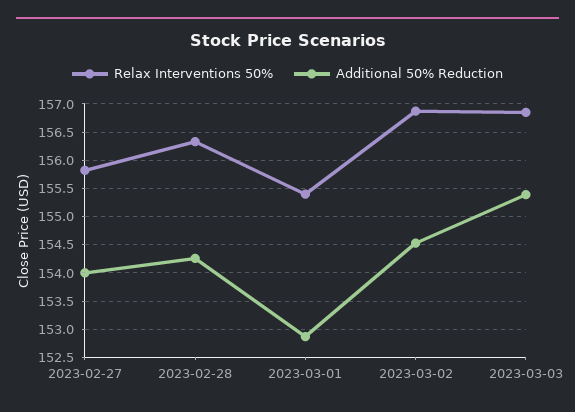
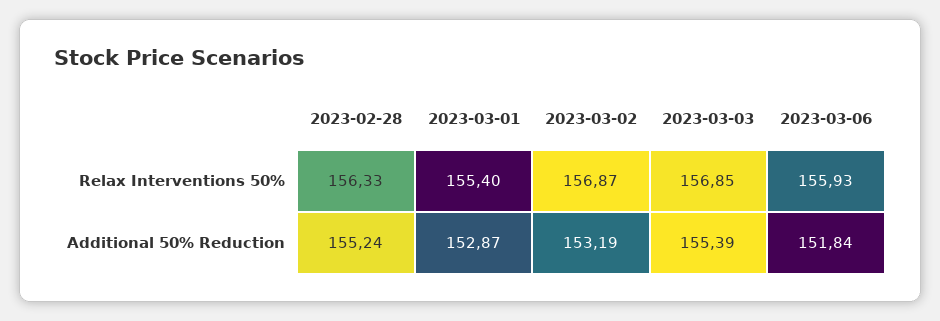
Relax Interventions 50%, 2023-02-27: 155.75 -> none
Additional 50% Reduction, 2023-02-27: 154 -> none
Additional 50% Reduction, 2023-02-28: 154.25 -> 155.24
Additional 50% Reduction, 2023-03-02: 154.5 -> 153.19
Relax Interventions 50%, 2023-03-06: none -> 155.93
Additional 50% Reduction, 2023-03-06: none -> 151.84

